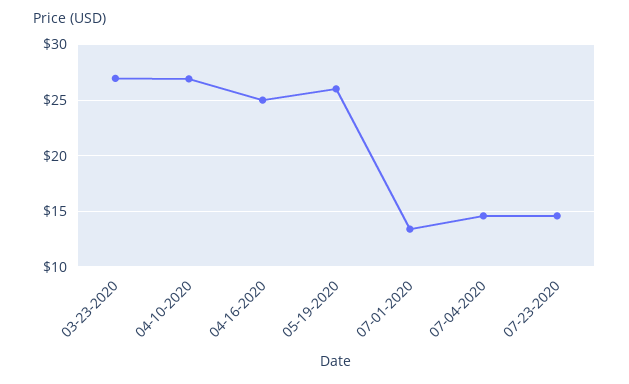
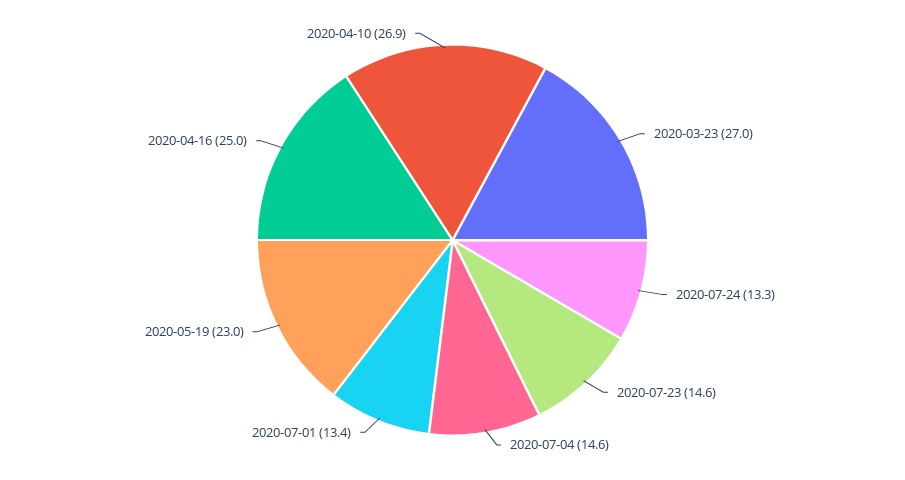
05-19-2020: 26 -> 23
2020-07-24: none -> 13.3

